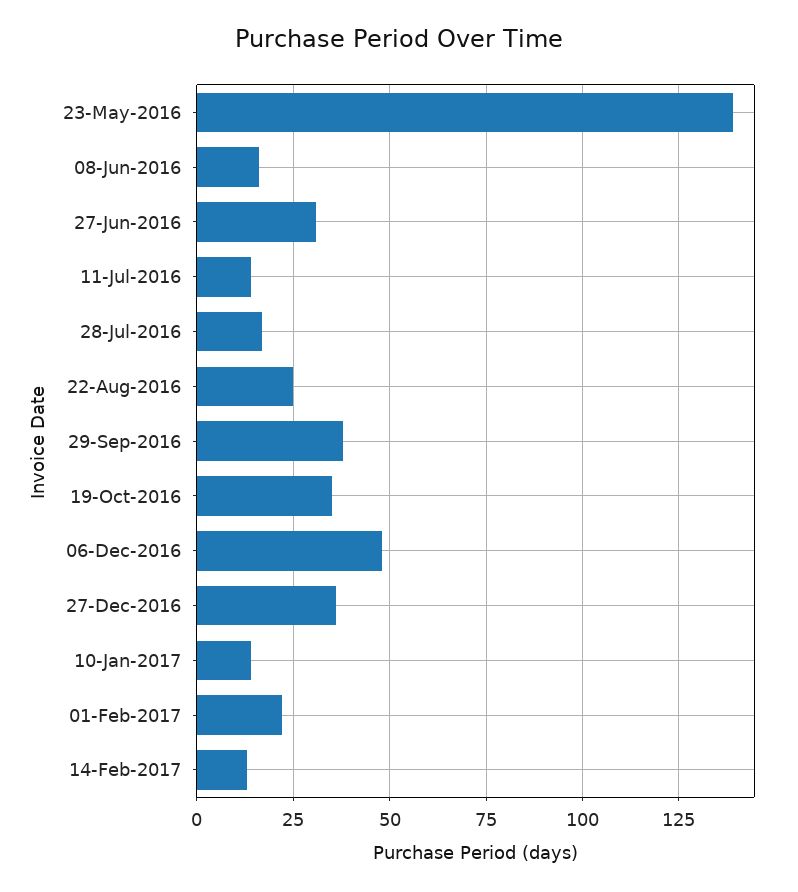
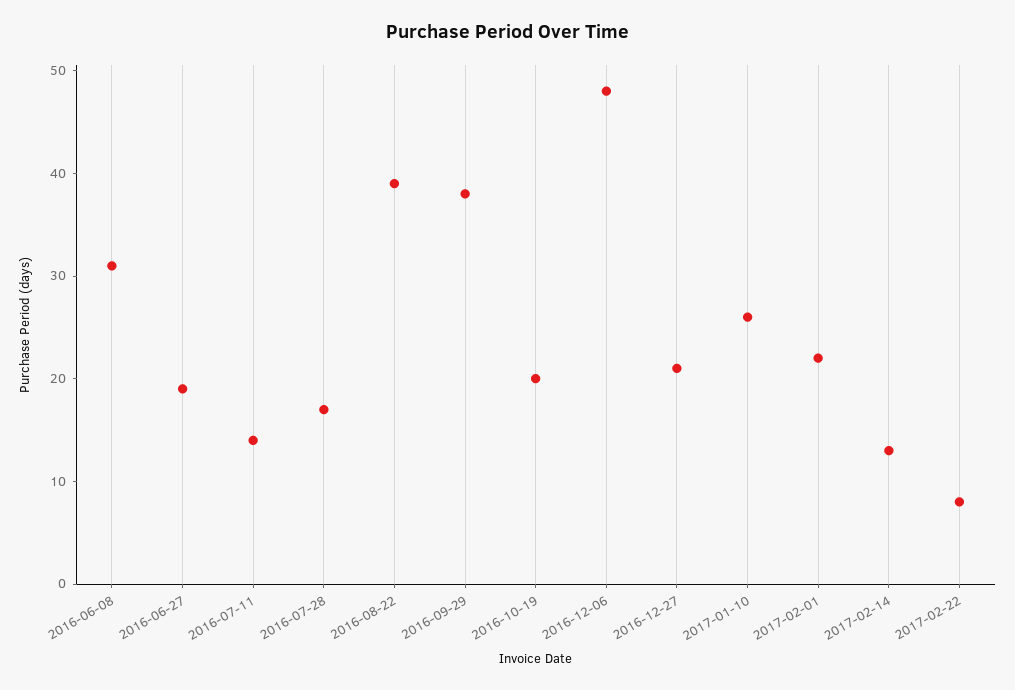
23-May-2016: 140 -> none
08-Jun-2016: 15 -> 31
27-Jun-2016: 30 -> 19
22-Aug-2016: 25 -> 39
19-Oct-2016: 35 -> 20
27-Dec-2016: 35 -> 21
10-Jan-2017: 15 -> 26
2017-02-22: none -> 8

